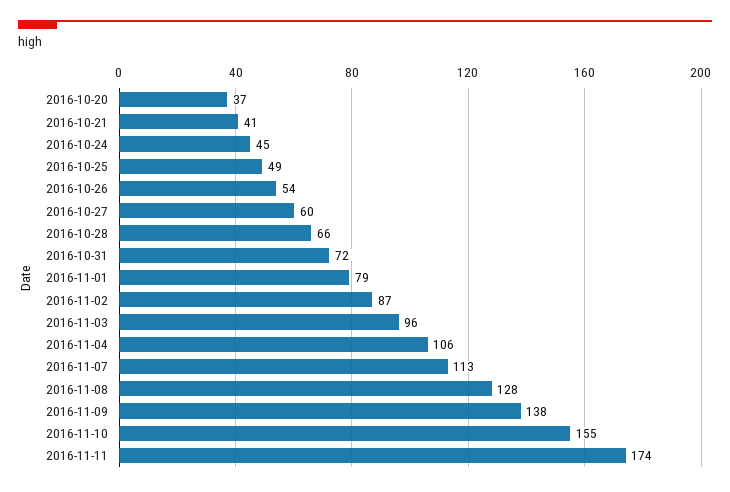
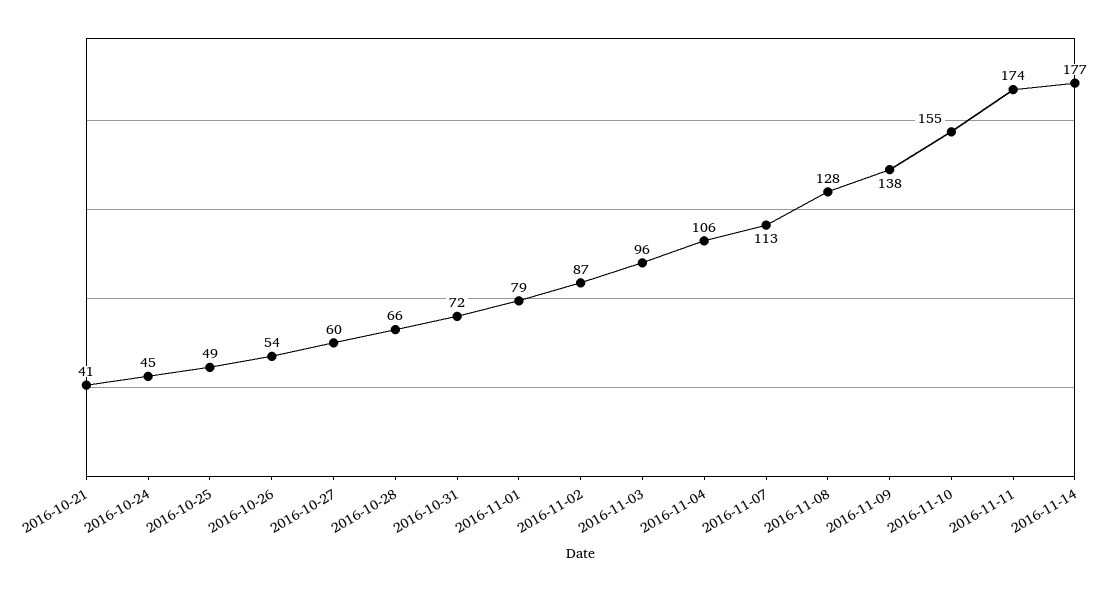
2016-10-20: 37 -> none
2016-11-14: none -> 177

